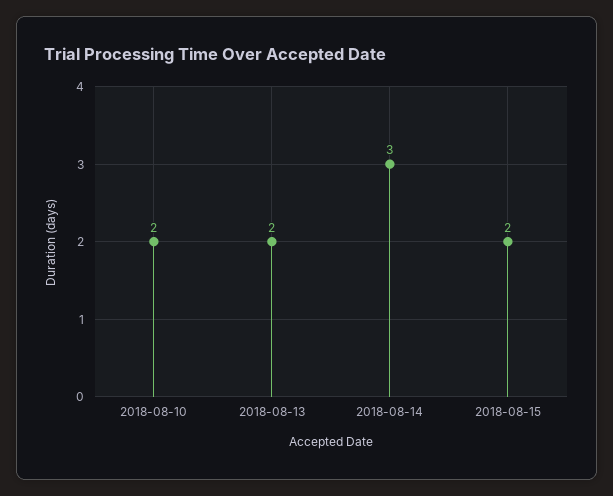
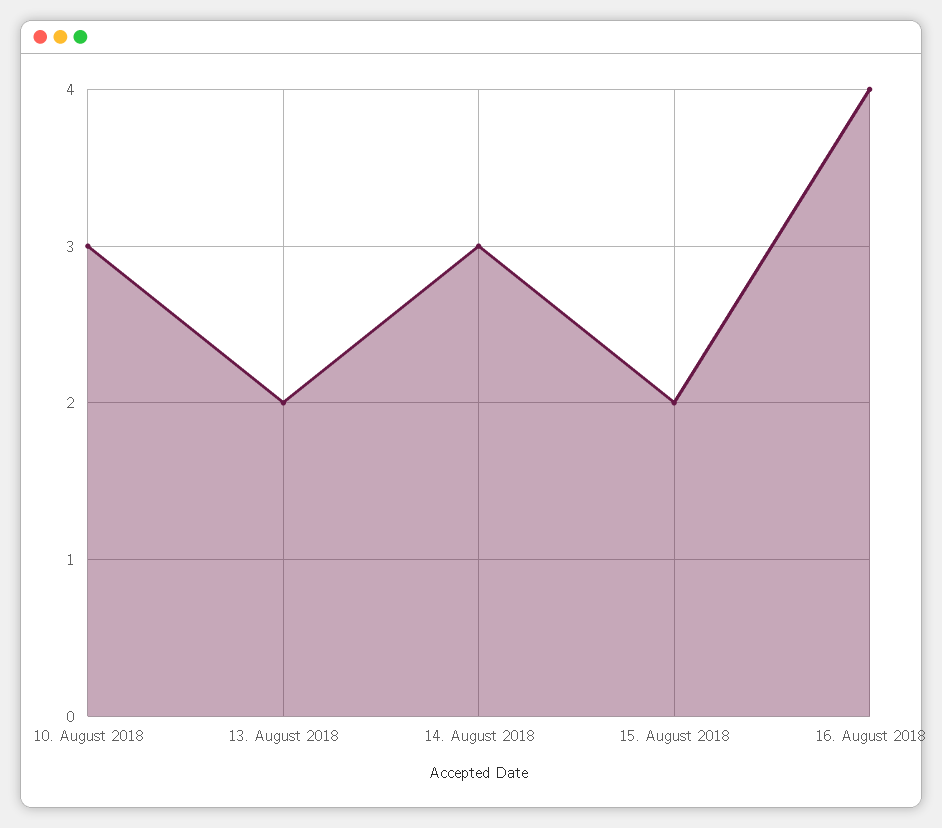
2018-08-10: 2 -> 3
16. August 2018: none -> 4

